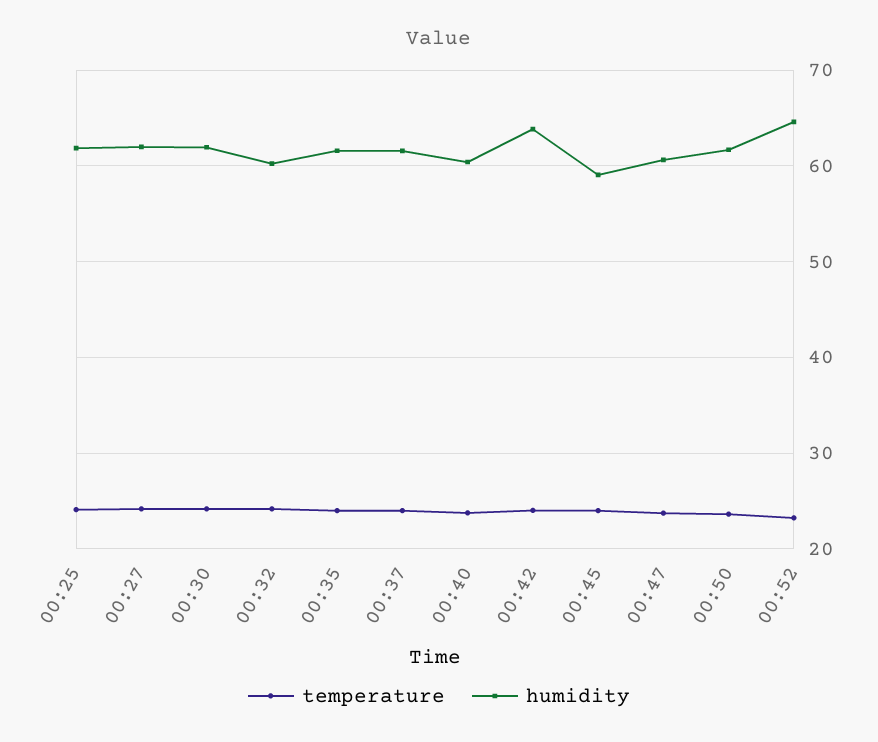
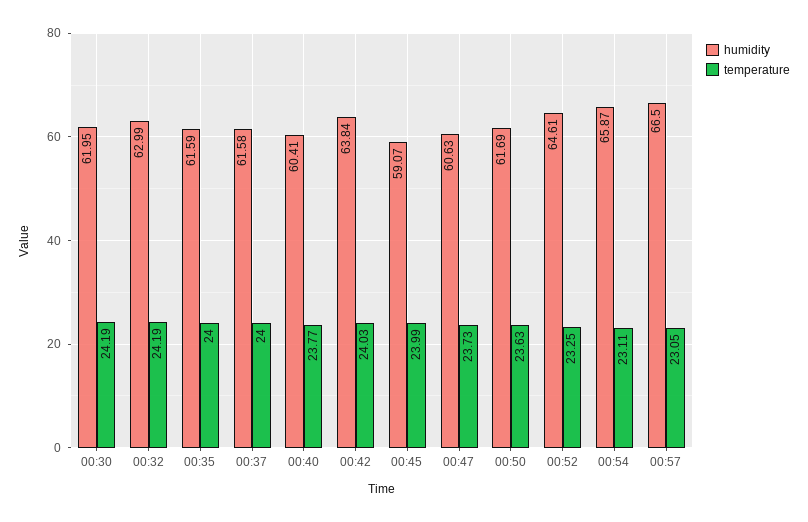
temperature, 00:25: 24 -> none
humidity, 00:25: 62 -> none
temperature, 00:27: 24 -> none
humidity, 00:27: 62 -> none
humidity, 00:32: 60 -> 62.99
humidity, 00:54: none -> 65.87
temperature, 00:54: none -> 23.11
humidity, 00:57: none -> 66.5
temperature, 00:57: none -> 23.05

